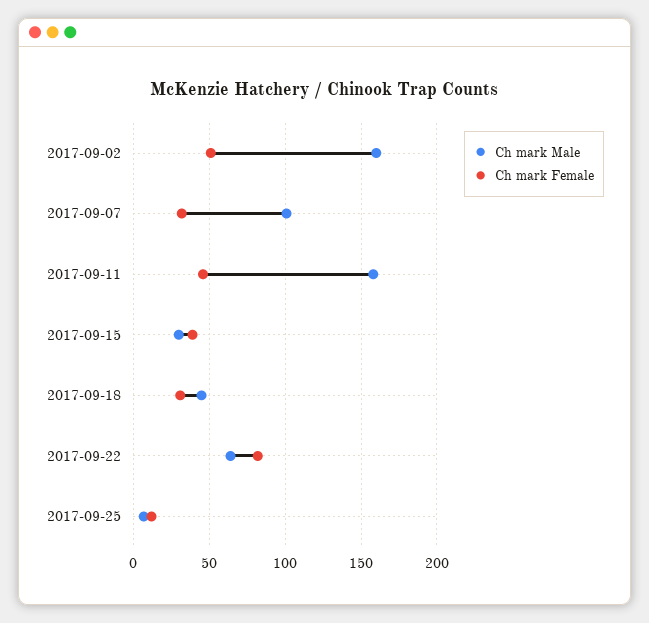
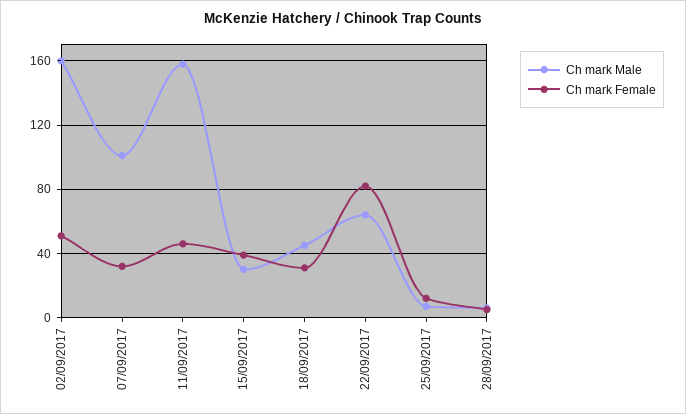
Ch mark Male, 28/09/2017: none -> 5
Ch mark Female, 28/09/2017: none -> 5

